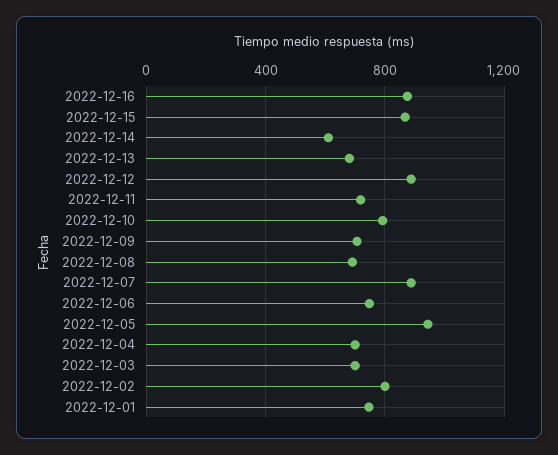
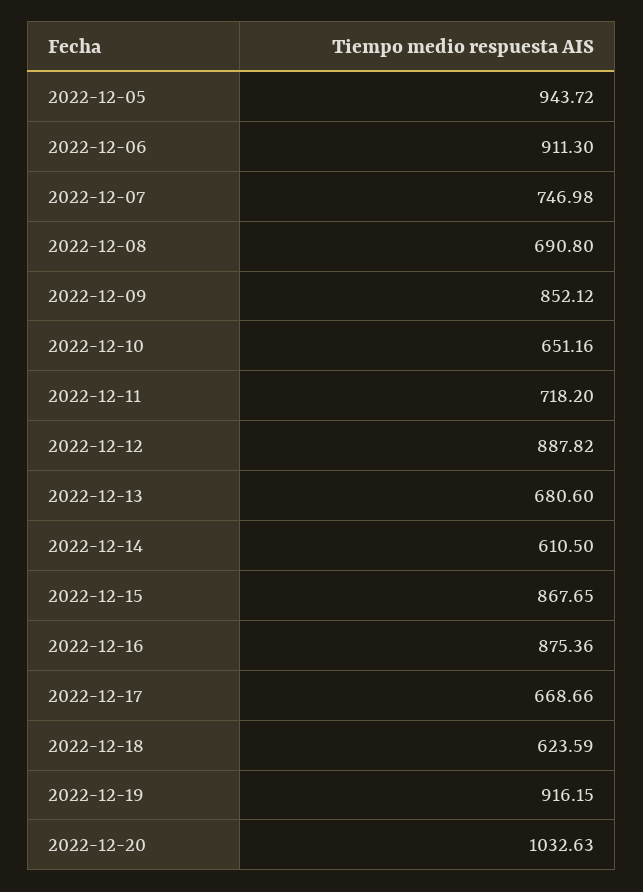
2022-12-10: 800 -> 651.16
2022-12-09: 700 -> 852.12
2022-12-07: 900 -> 746.98
2022-12-06: 750 -> 911.3
2022-12-04: 700 -> none
2022-12-03: 700 -> none
2022-12-02: 800 -> none
2022-12-01: 750 -> none
2022-12-17: none -> 668.66
2022-12-18: none -> 623.59
2022-12-19: none -> 916.15
2022-12-20: none -> 1032.63

